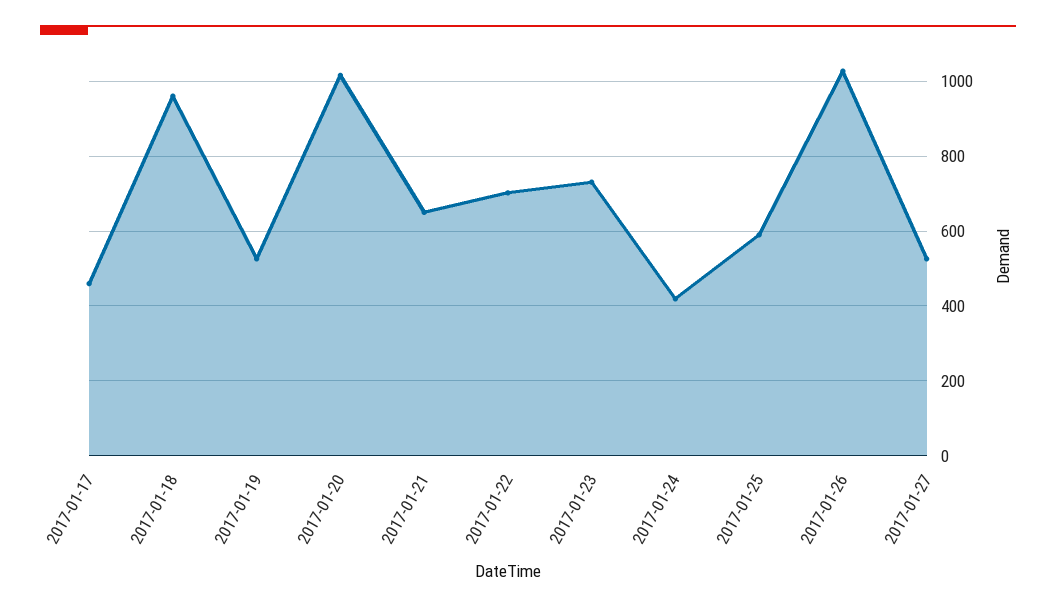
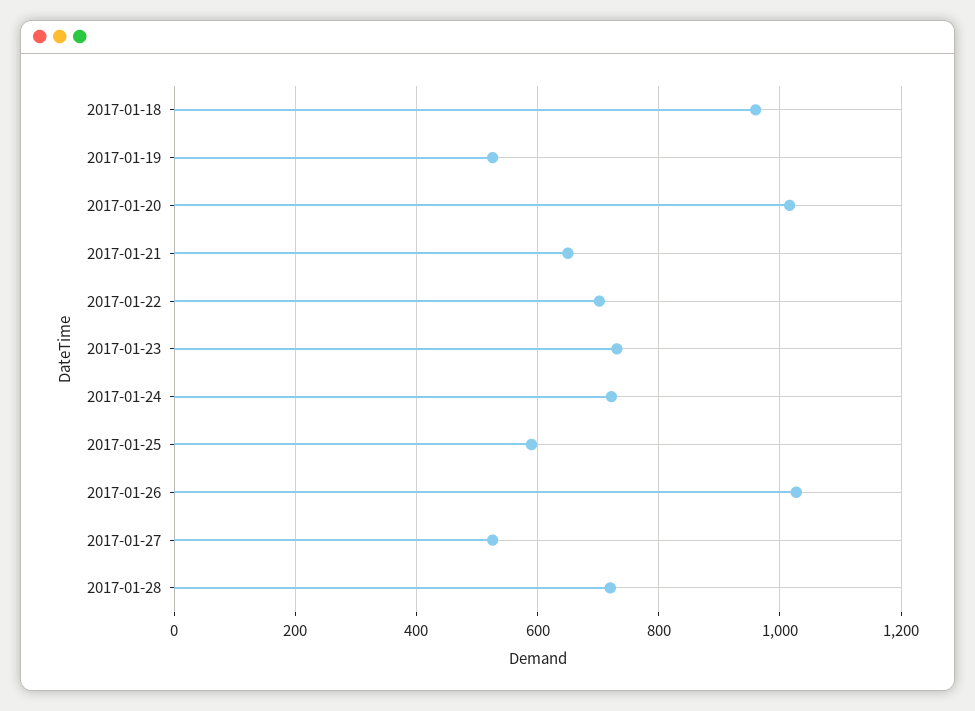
2017-01-17: 460 -> none
2017-01-24: 420 -> 720
2017-01-28: none -> 720

